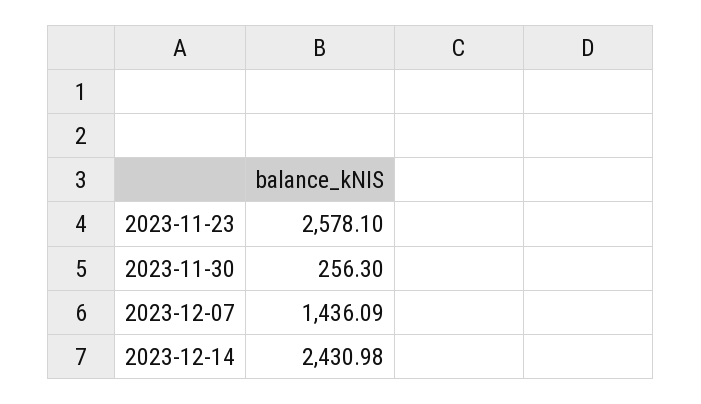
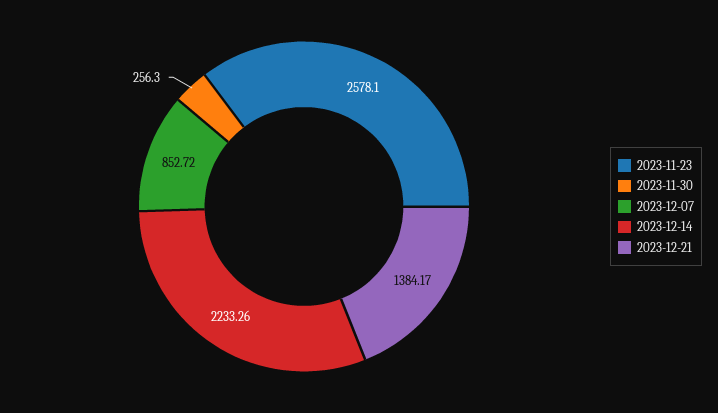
2023-12-07: 1436.09 -> 852.72
2023-12-14: 2430.98 -> 2233.26
2023-12-21: none -> 1384.17

